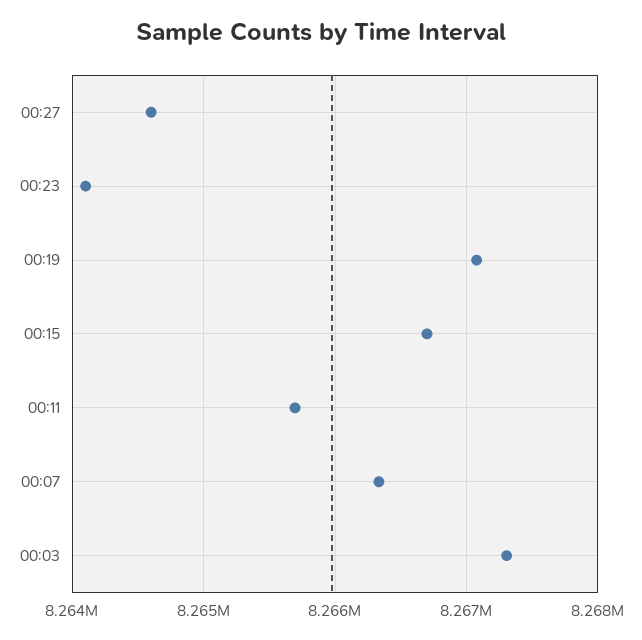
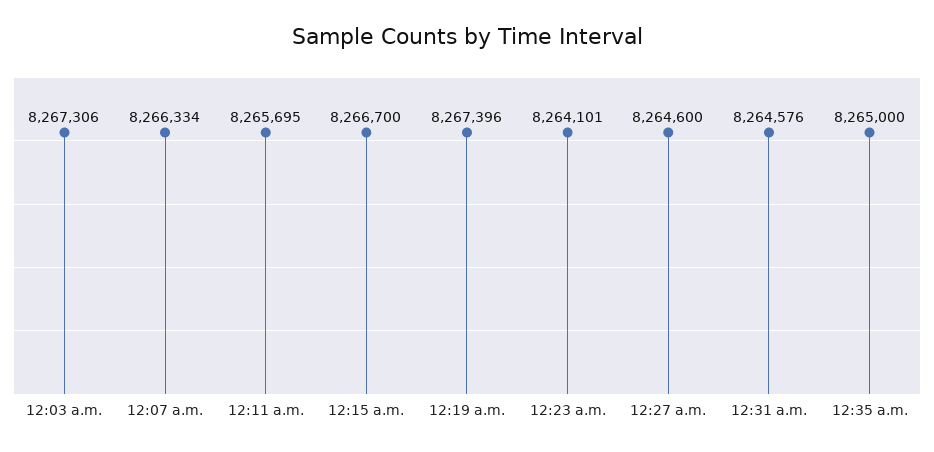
00:19: 8267100 -> 8267396
12:31 a.m.: none -> 8264576
12:35 a.m.: none -> 8265000

